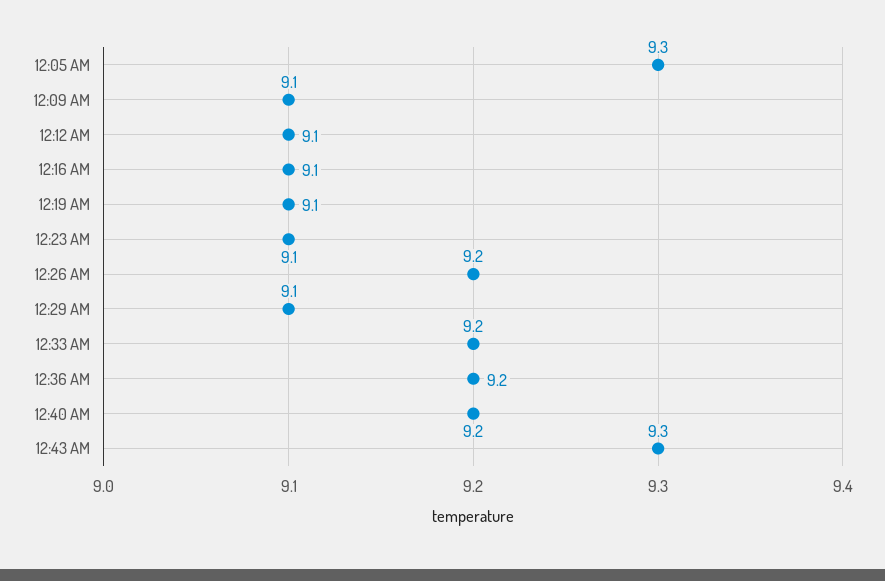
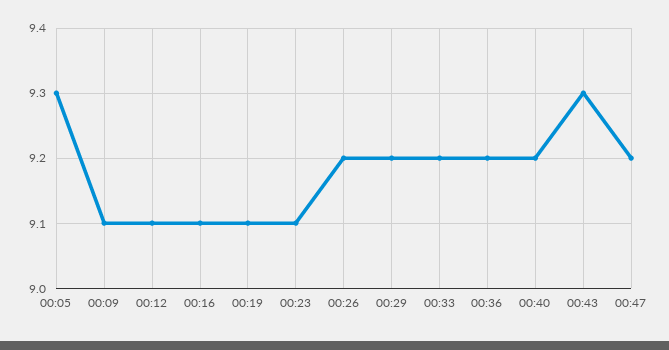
12:29 AM: 9.1 -> 9.2
00:47: none -> 9.2

